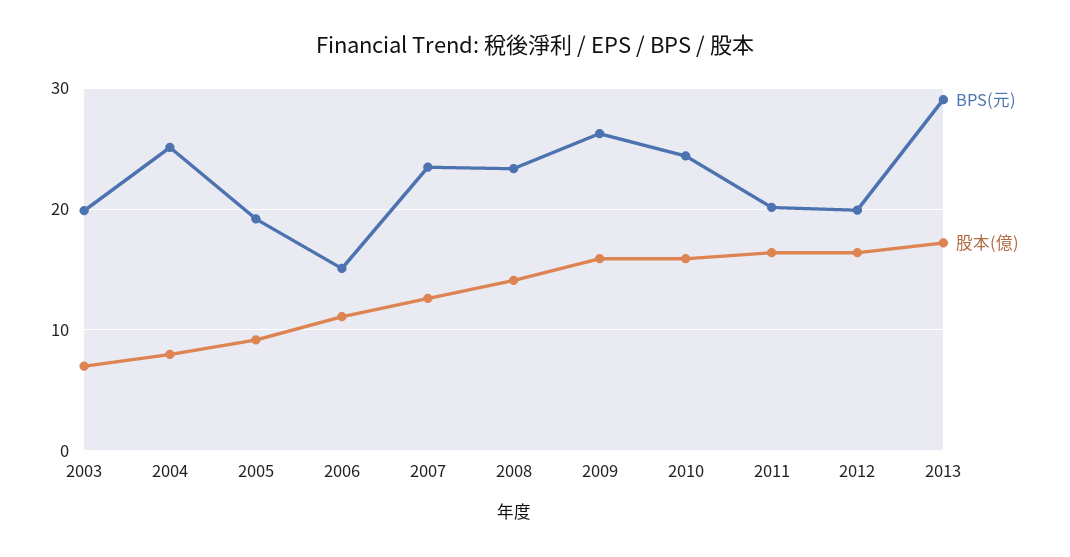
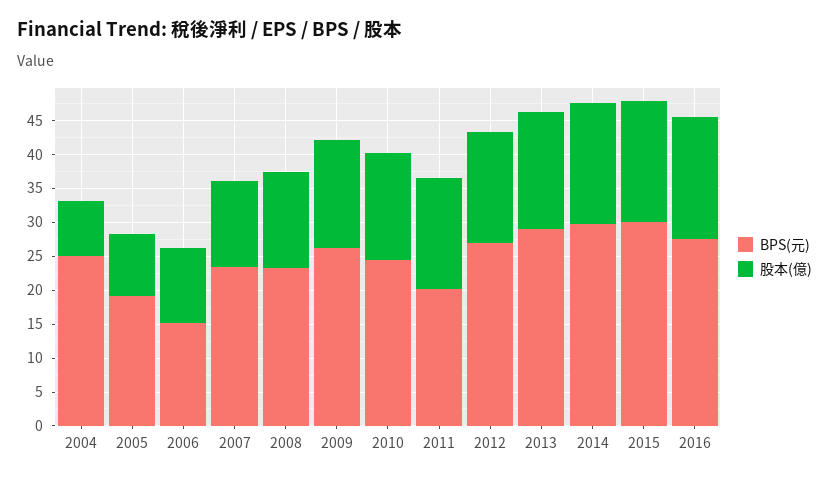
BPS(元), 2003: 20 -> none
股本(億), 2003: 7 -> none
BPS(元), 2012: 20 -> 27.5
BPS(元), 2014: none -> 30
股本(億), 2014: none -> 17.5
BPS(元), 2015: none -> 30
股本(億), 2015: none -> 17.5
BPS(元), 2016: none -> 27.5
股本(億), 2016: none -> 17.5

